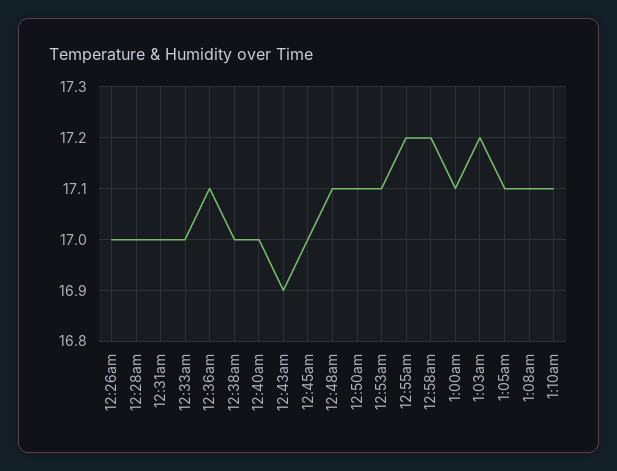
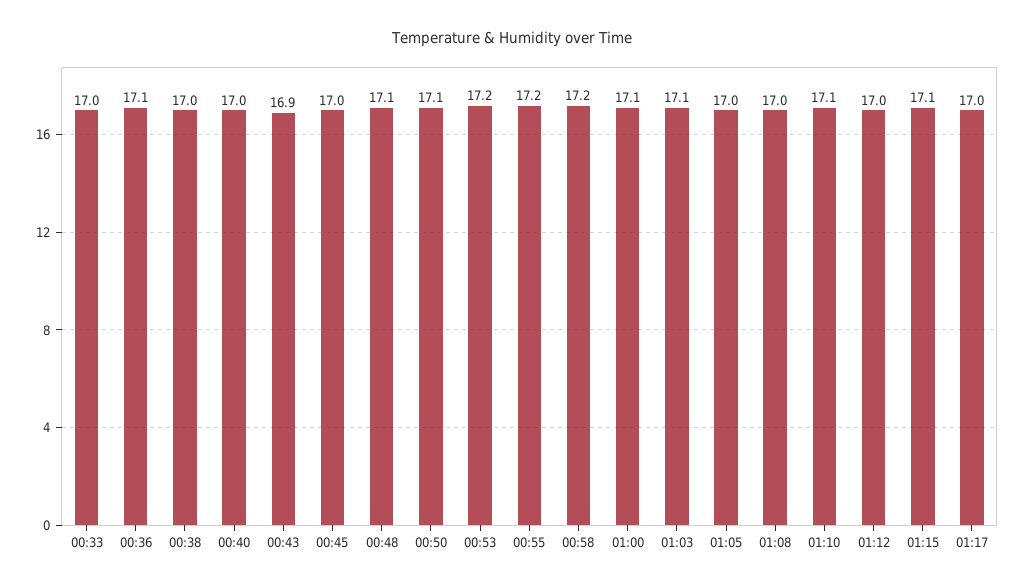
12:26am: 17 -> none
12:28am: 17 -> none
12:31am: 17 -> none
12:53am: 17.1 -> 17.2
1:03am: 17.2 -> 17.1
1:05am: 17.1 -> 17
1:08am: 17.1 -> 17
01:12: none -> 17
01:15: none -> 17.1
01:17: none -> 17

